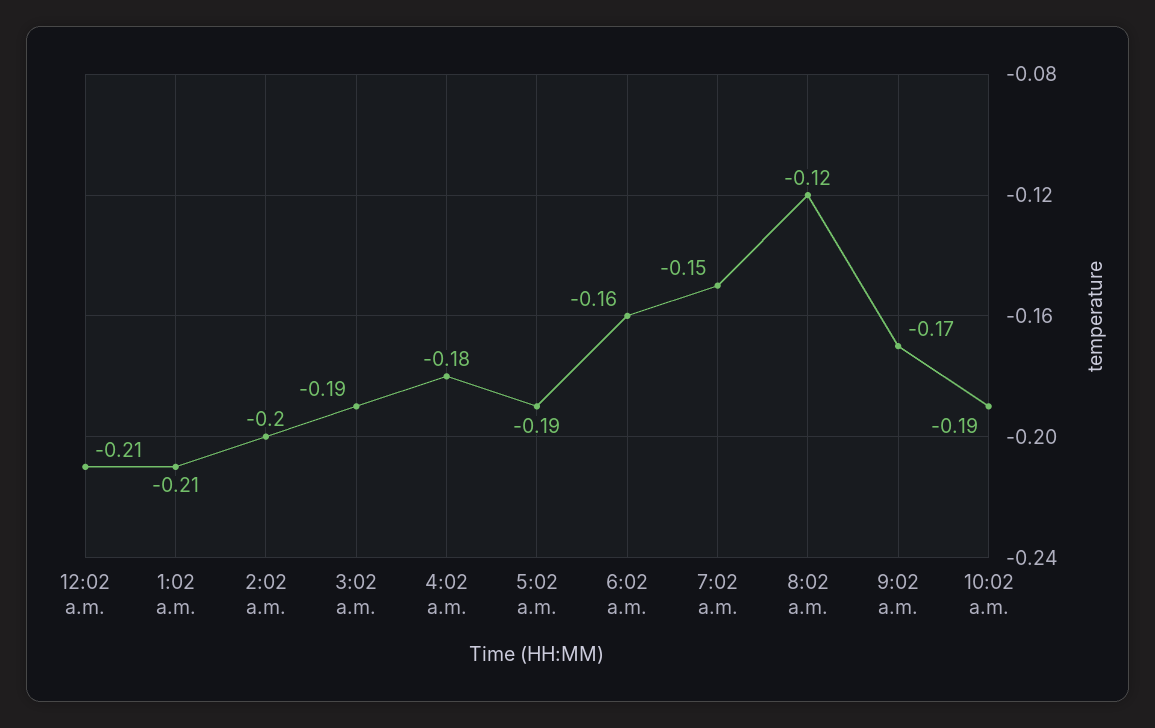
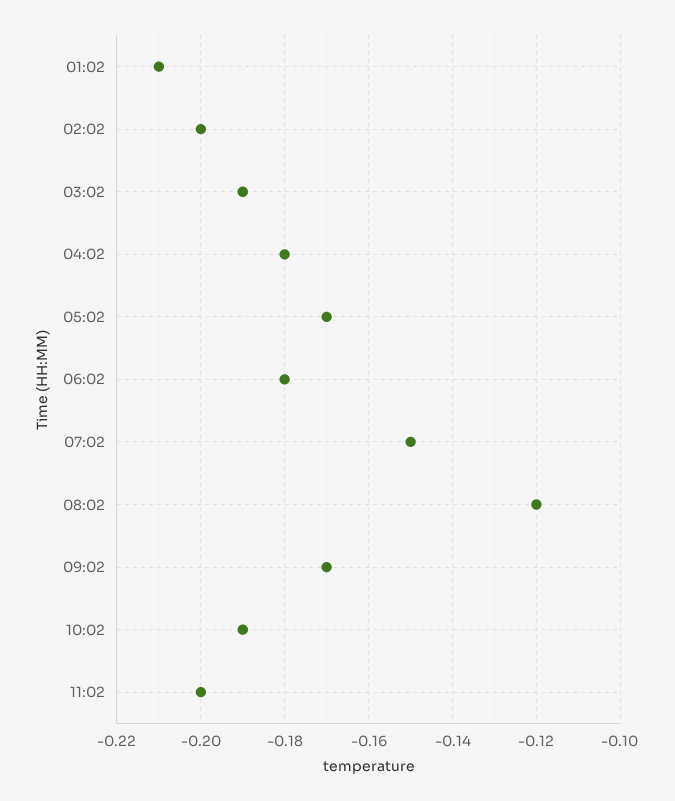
12:02 a.m.: -0.21 -> none
5:02 a.m.: -0.19 -> -0.17
6:02 a.m.: -0.16 -> -0.18
11:02: none -> -0.2

